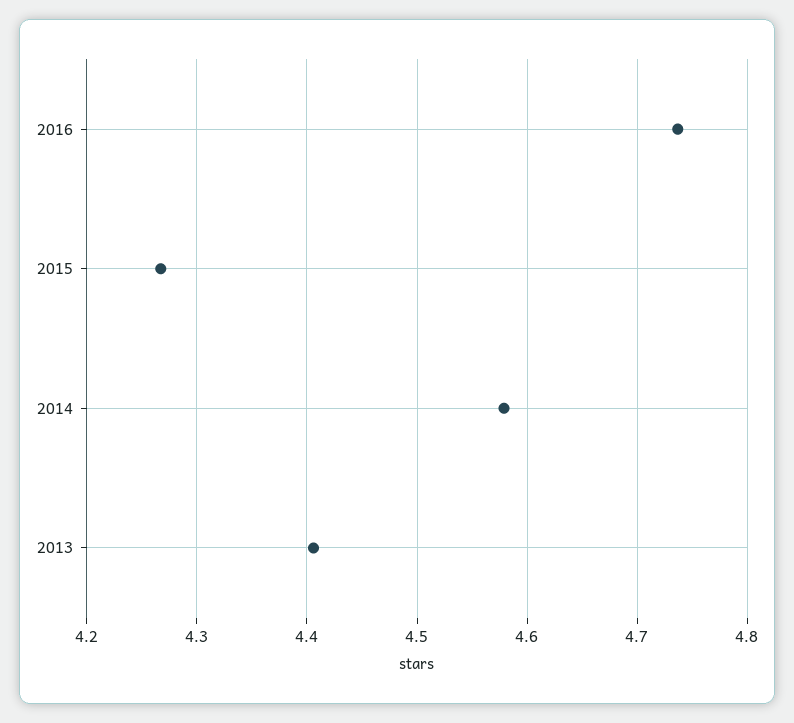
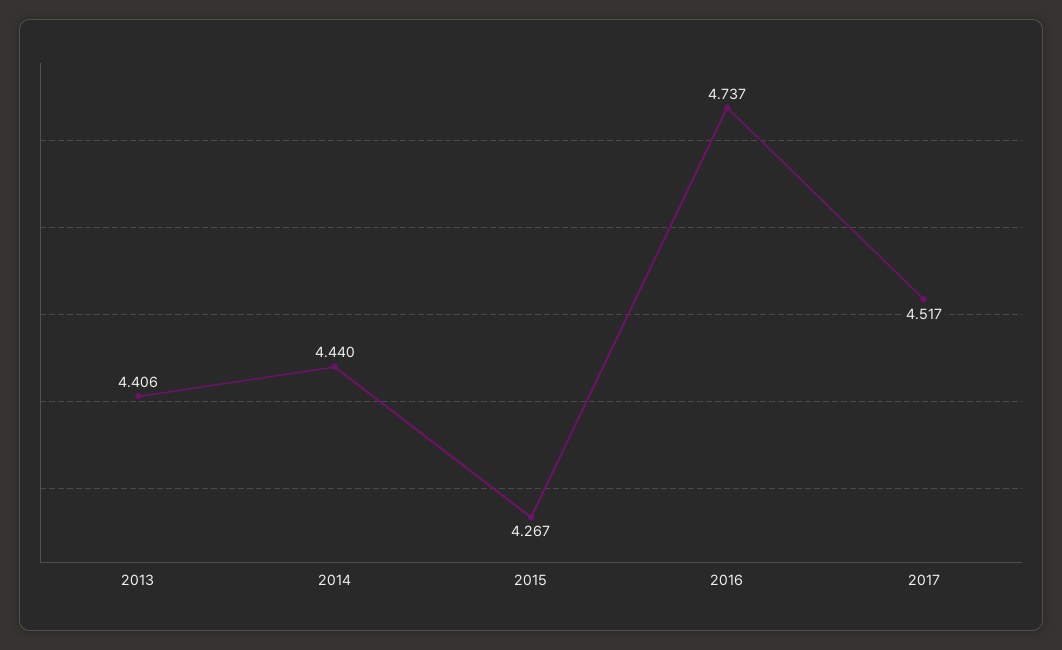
2014: 4.58 -> 4.44
2017: none -> 4.517

